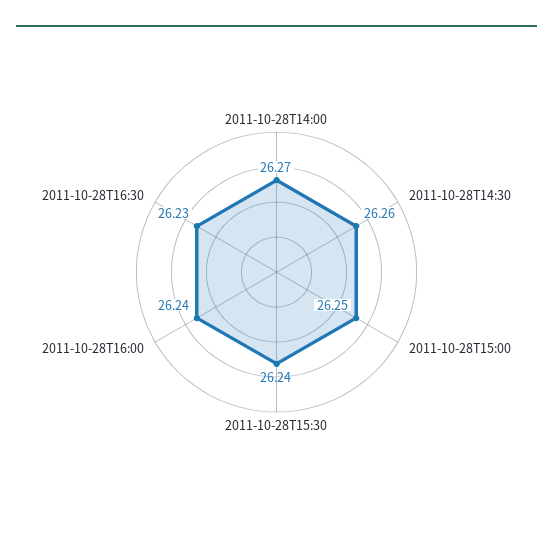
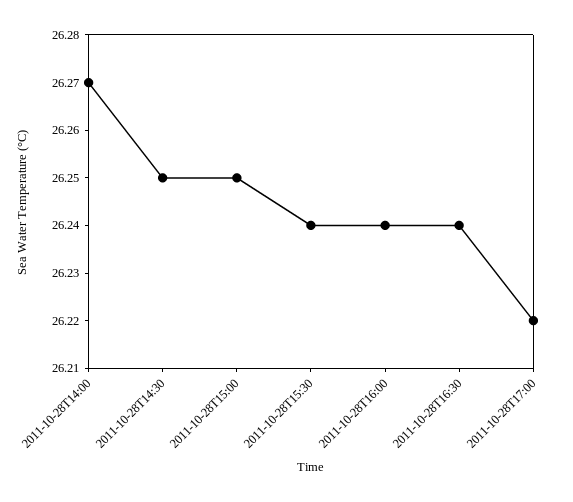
2011-10-28T14:30: 26.26 -> 26.25
2011-10-28T16:30: 26.23 -> 26.24
2011-10-28T17:00: none -> 26.22

